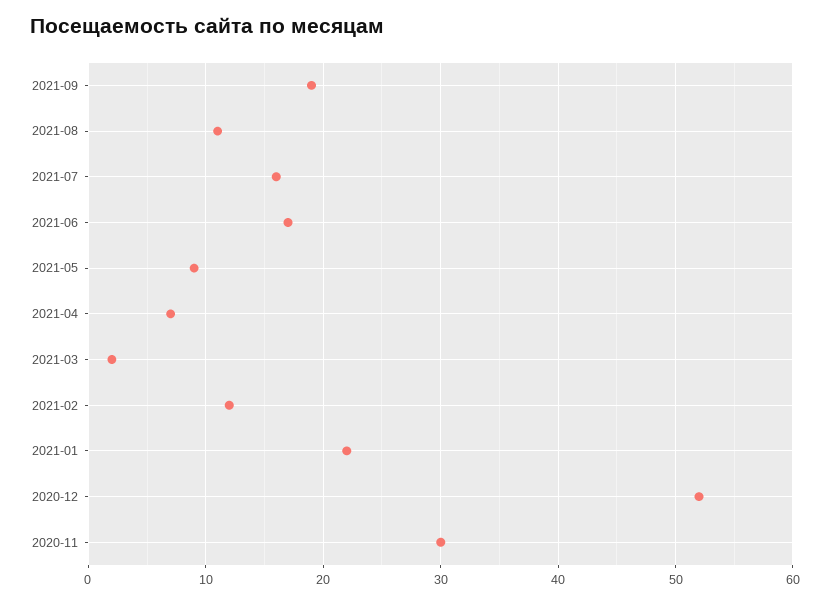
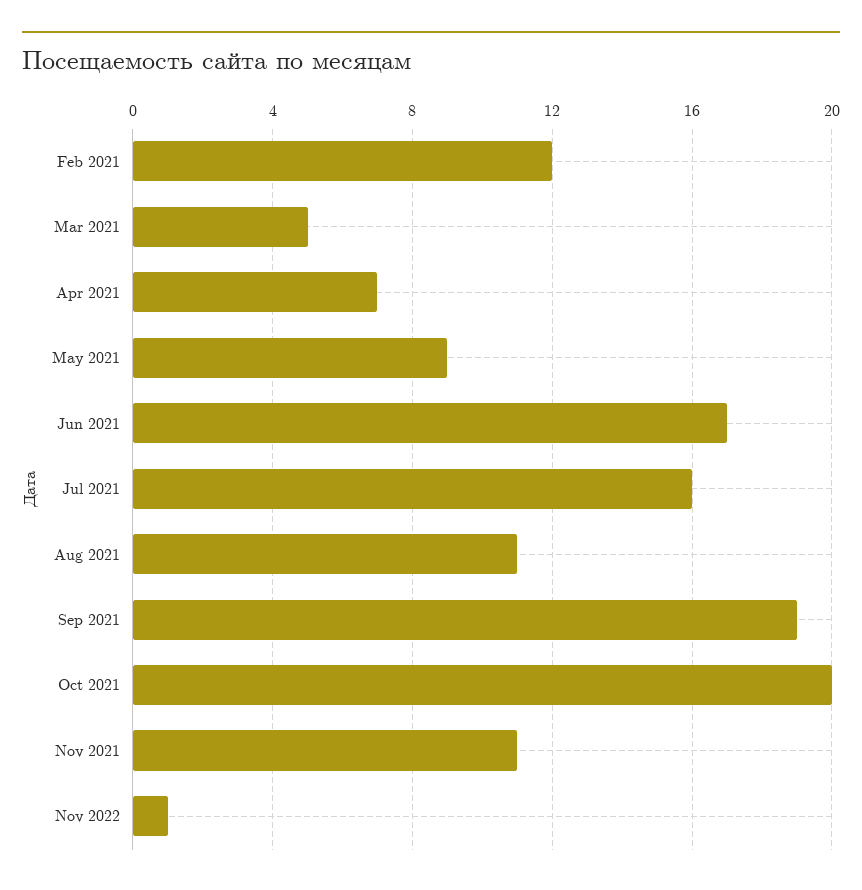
2021-03: 2 -> 5
2021-01: 22 -> none
2020-12: 52 -> none
2020-11: 30 -> none
Oct 2021: none -> 20
Nov 2021: none -> 11
Nov 2022: none -> 1

